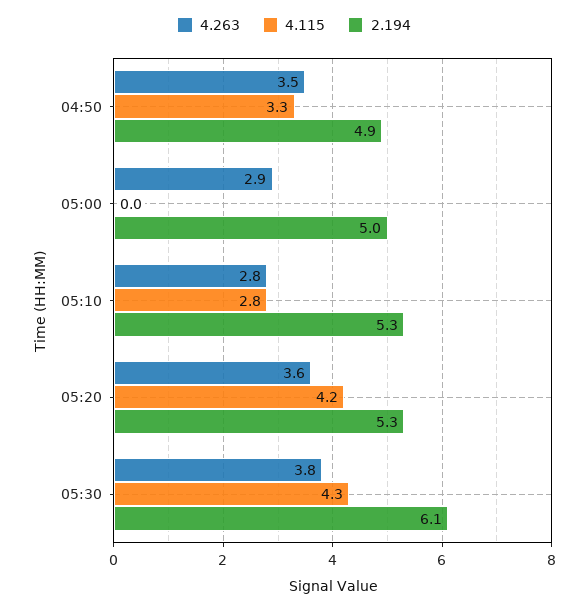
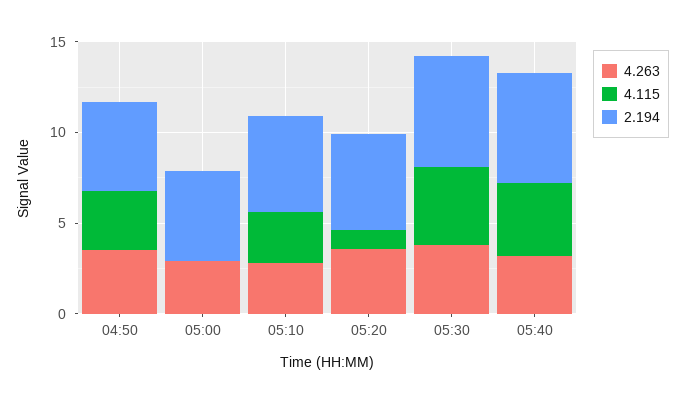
4.115, 05:20: 4.2 -> 1
4.263, 05:40: none -> 3
4.115, 05:40: none -> 4
2.194, 05:40: none -> 6

